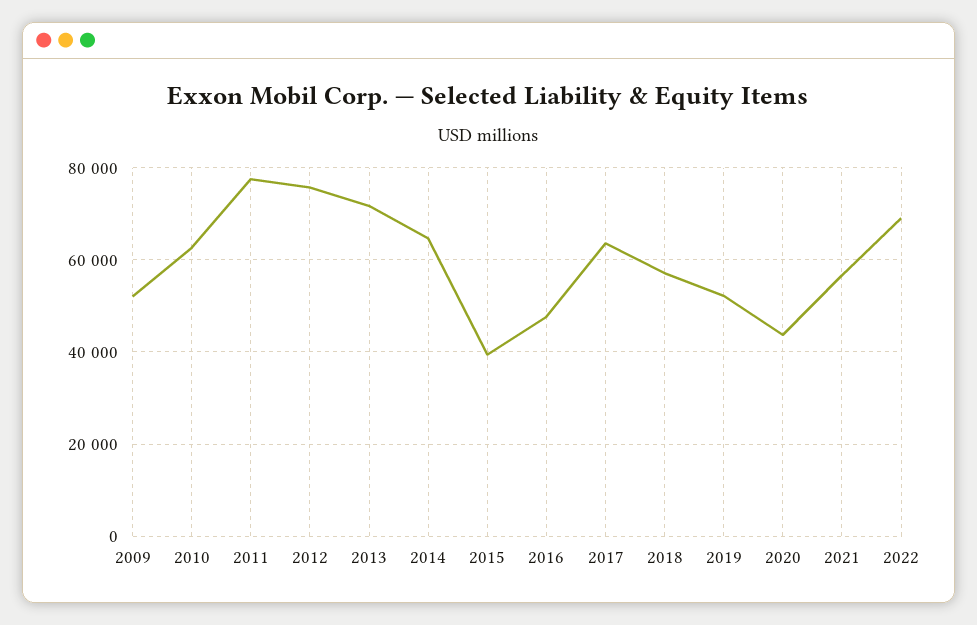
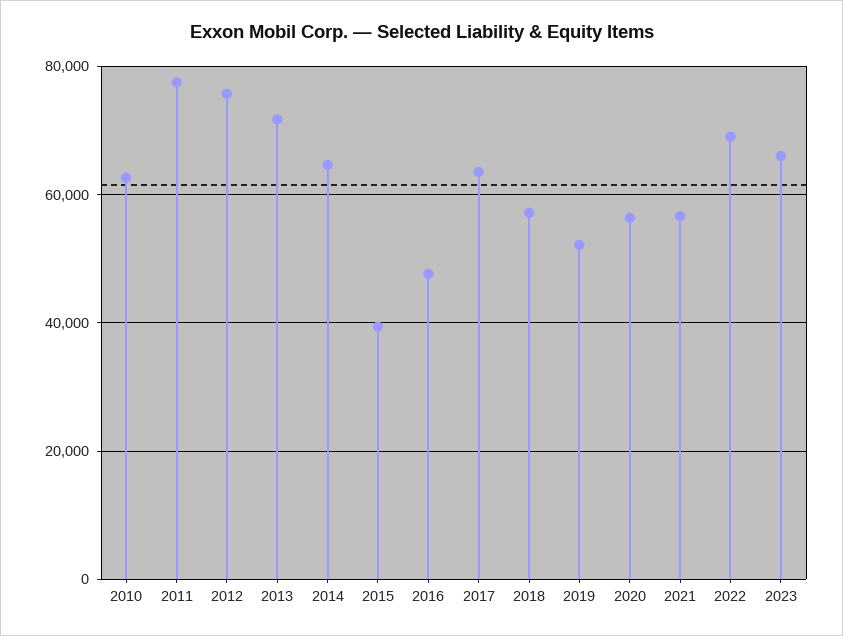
2009: 52000 -> none
2020: 44000 -> 56000
2023: none -> 66000

